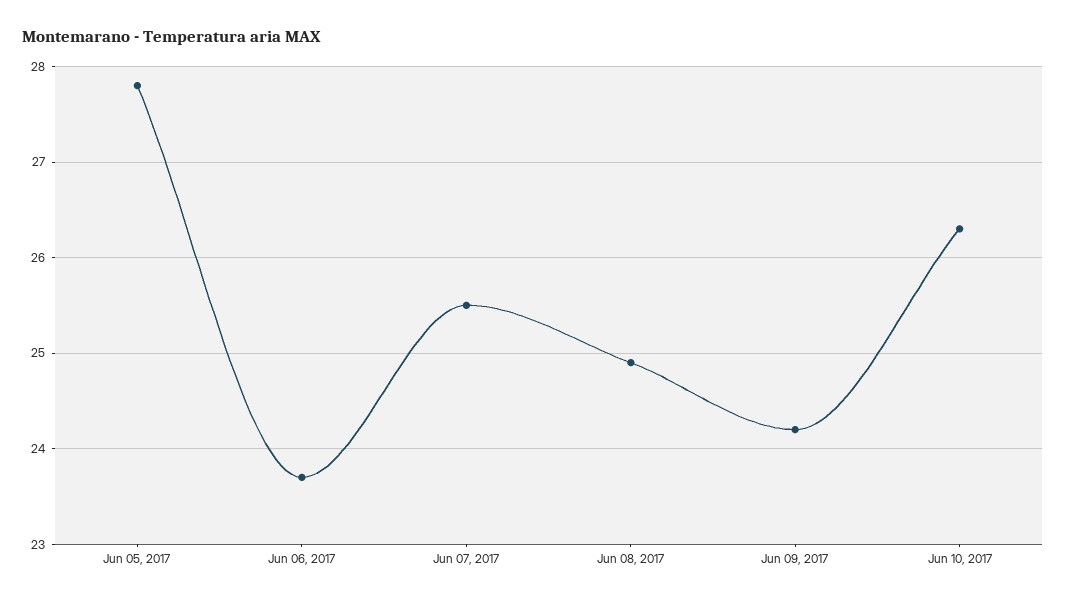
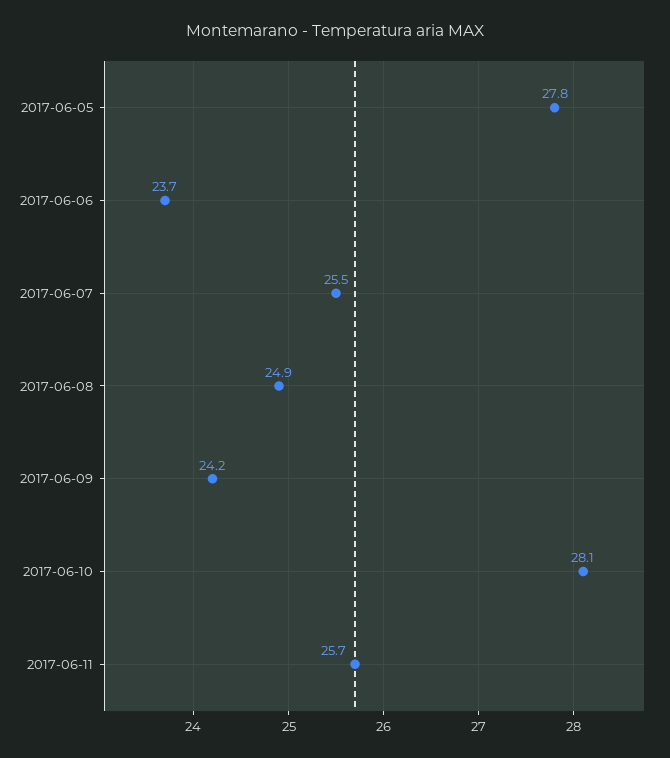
Jun 10, 2017: 26.3 -> 28.1
2017-06-11: none -> 25.7

